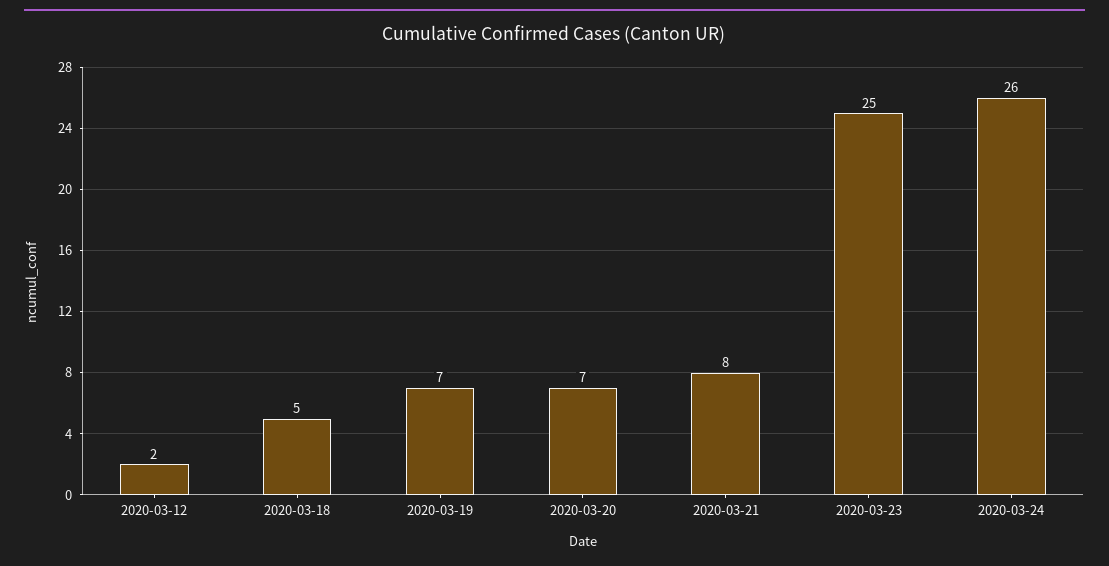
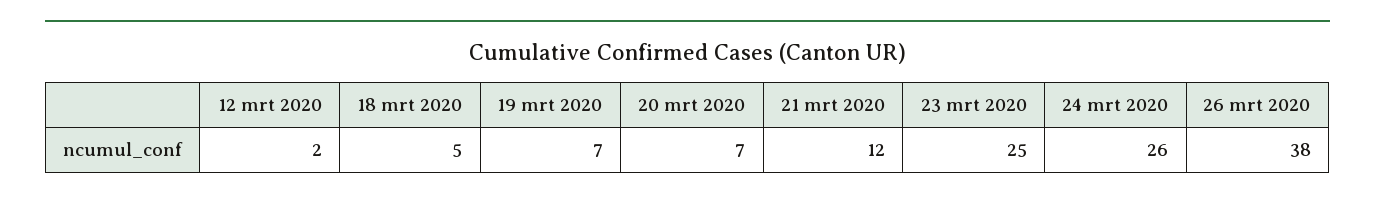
2020-03-21: 8 -> 12
26 mrt 2020: none -> 38

